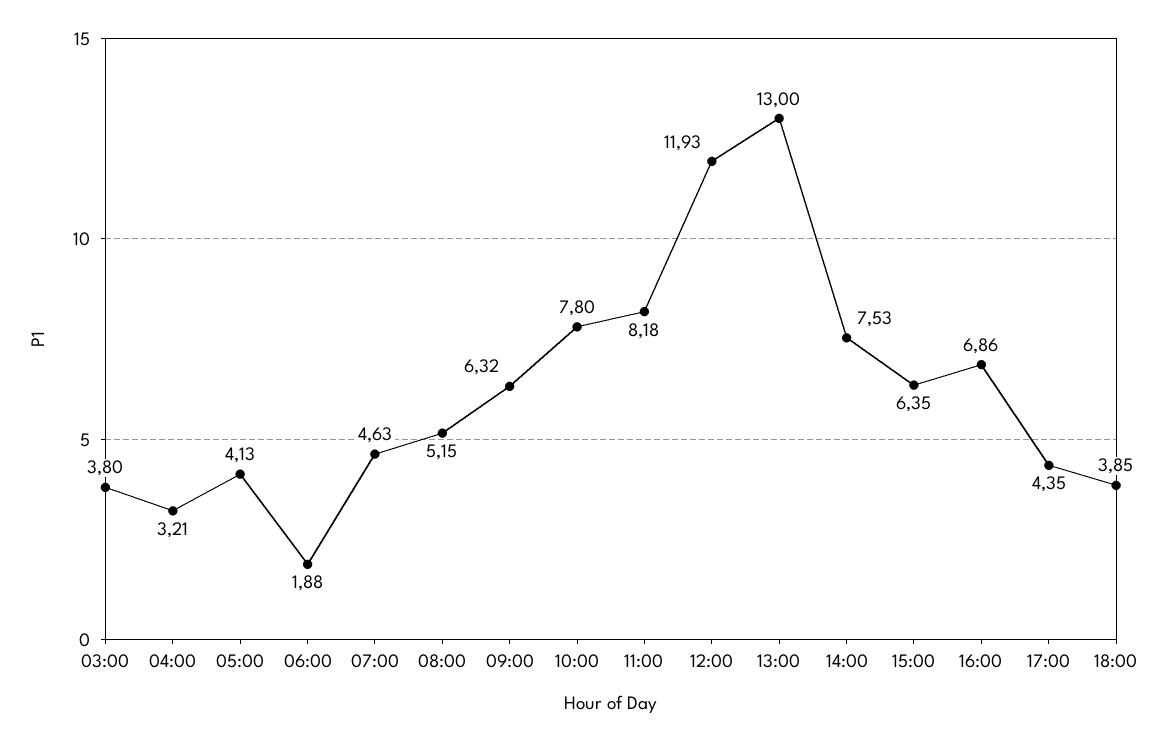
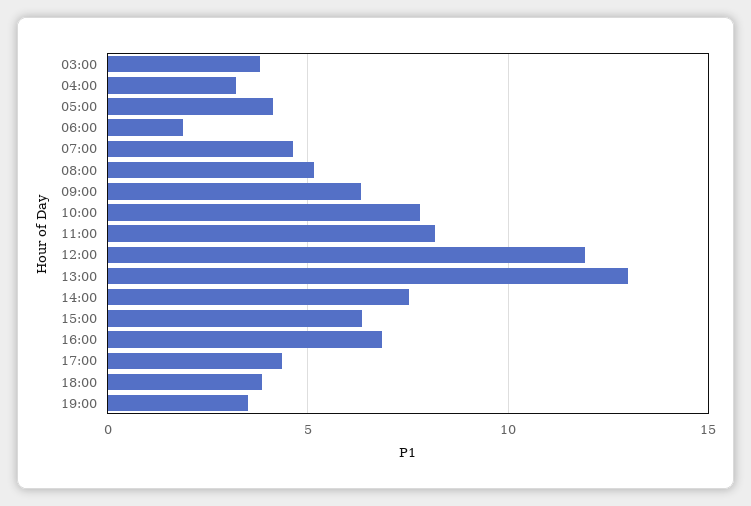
19:00: none -> 3.5

